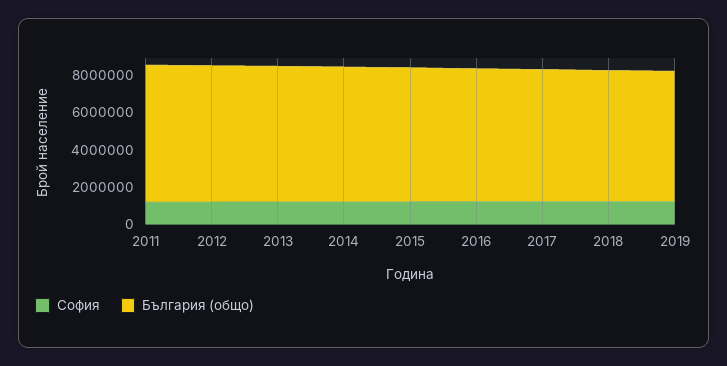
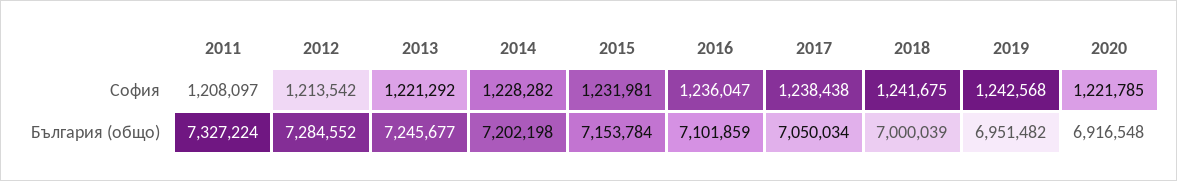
София, 2020: none -> 1221785
България (общо), 2020: none -> 6916548

